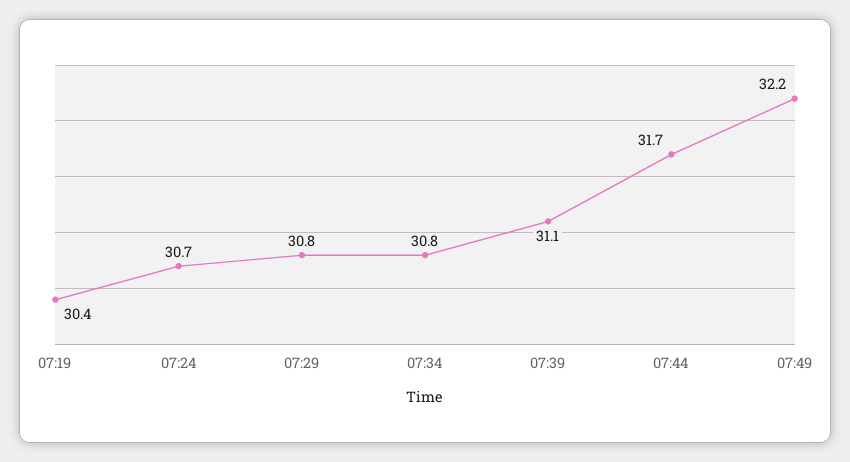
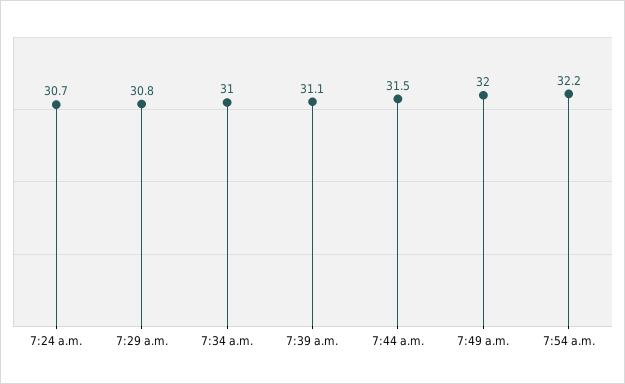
07:19: 30.4 -> none
07:34: 30.8 -> 31
07:44: 31.7 -> 31.5
07:49: 32.2 -> 32
7:54 a.m.: none -> 32.2

